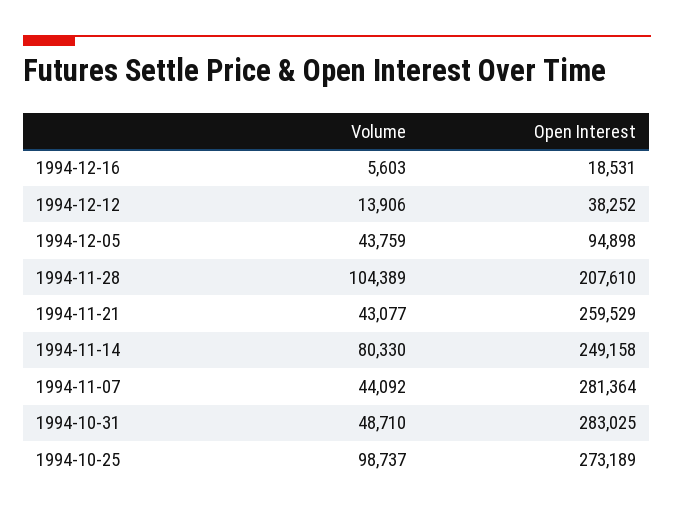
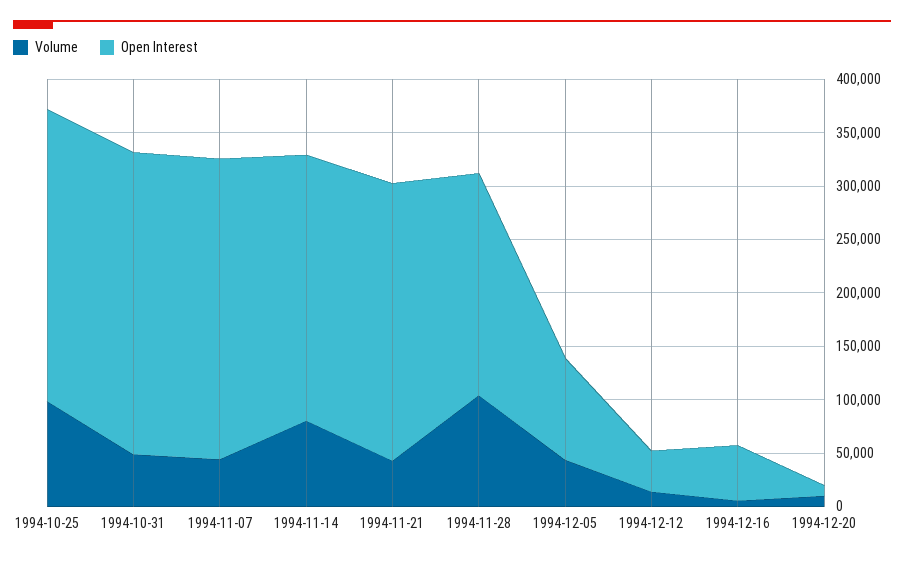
Open Interest, 1994-12-16: 18531 -> 50000
Volume, 1994-12-20: none -> 10000
Open Interest, 1994-12-20: none -> 10000

